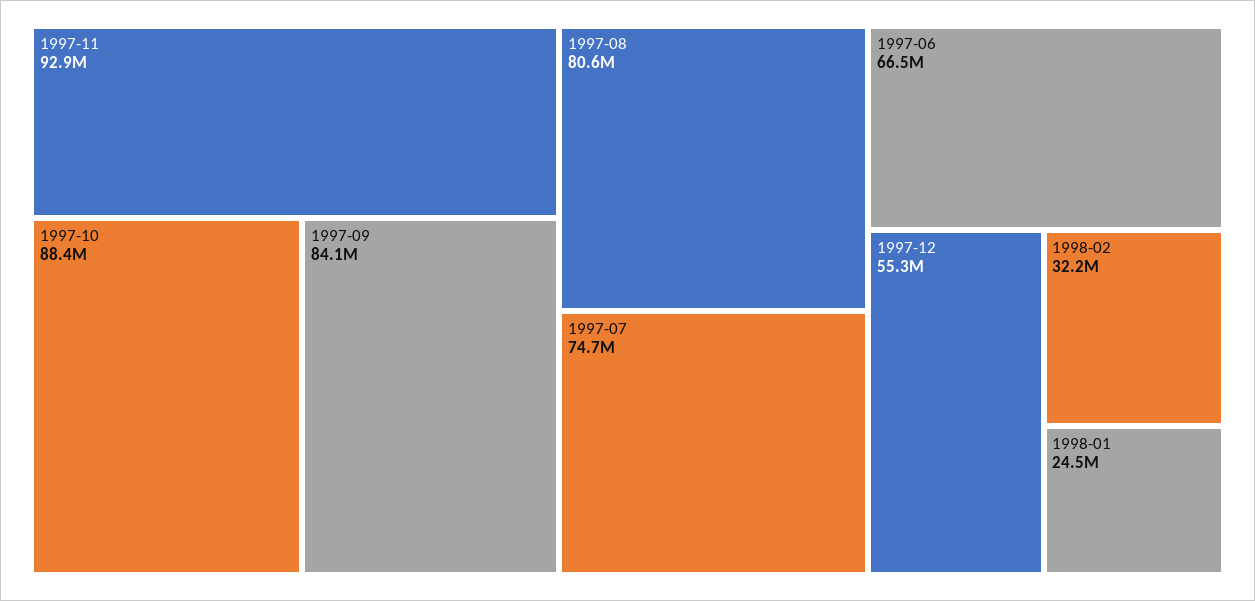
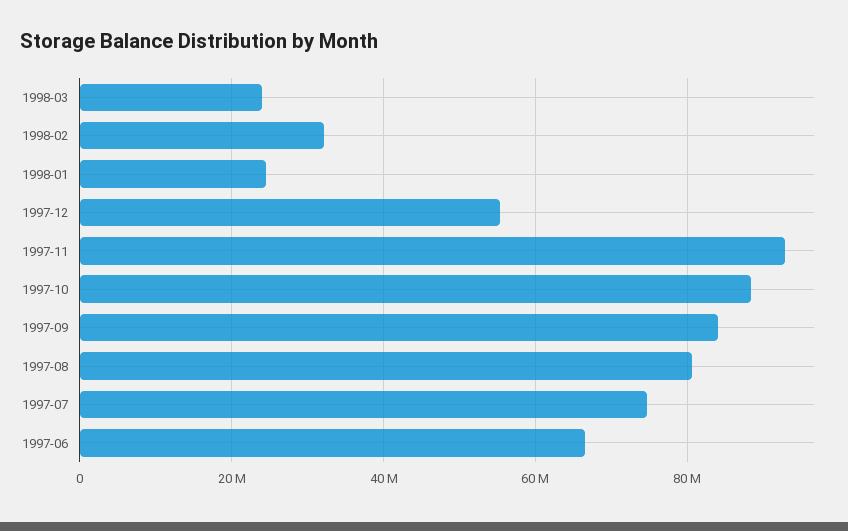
1998-03: none -> 24000000

